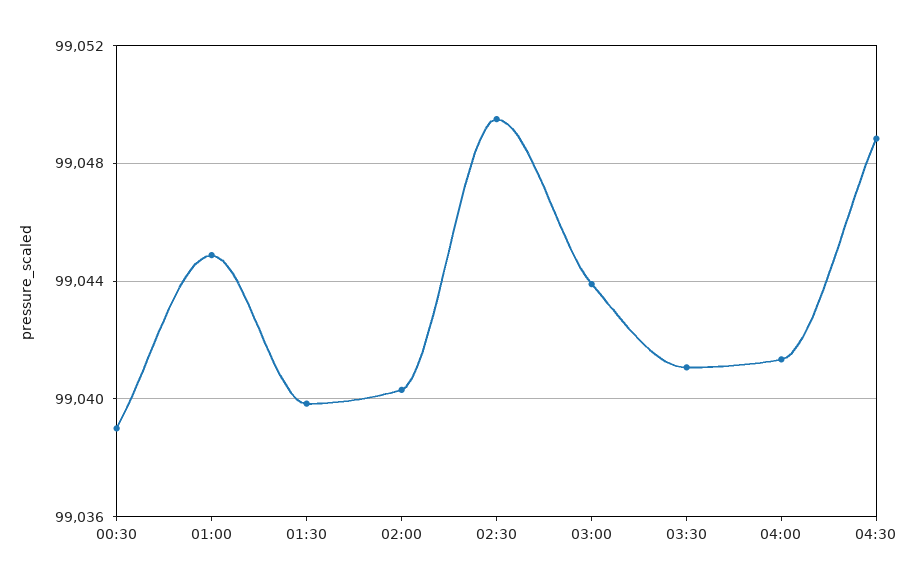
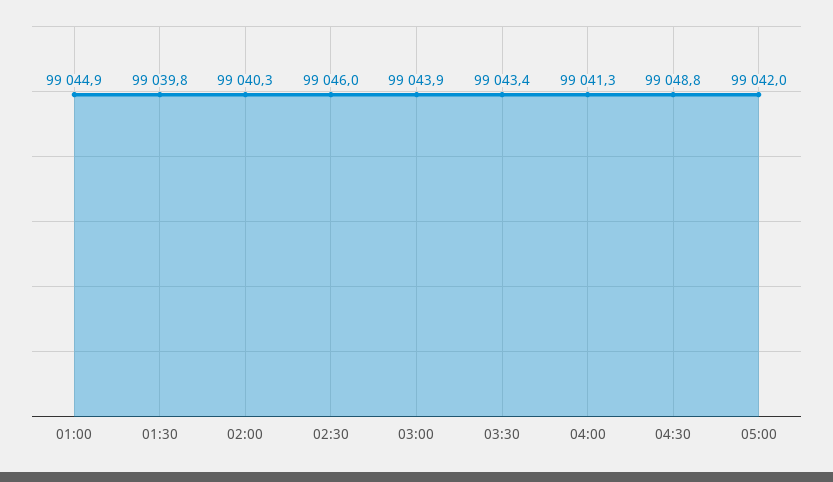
00:30: 99039 -> none
02:30: 99049.5 -> 99046
03:30: 99041 -> 99043.4
05:00: none -> 99042

